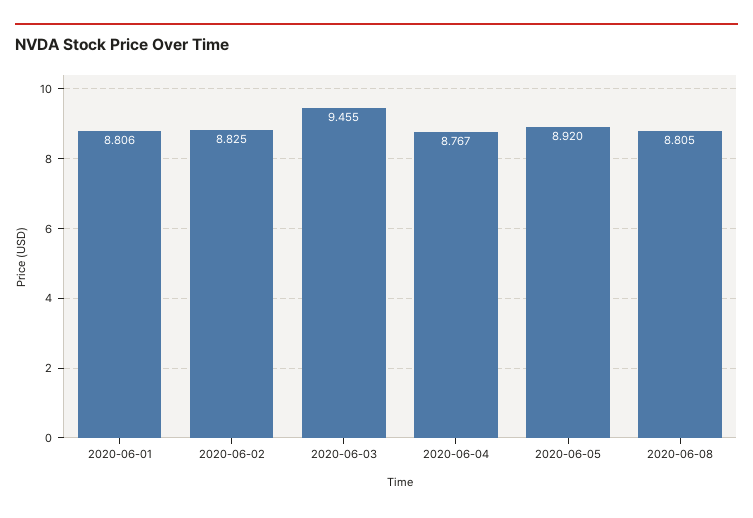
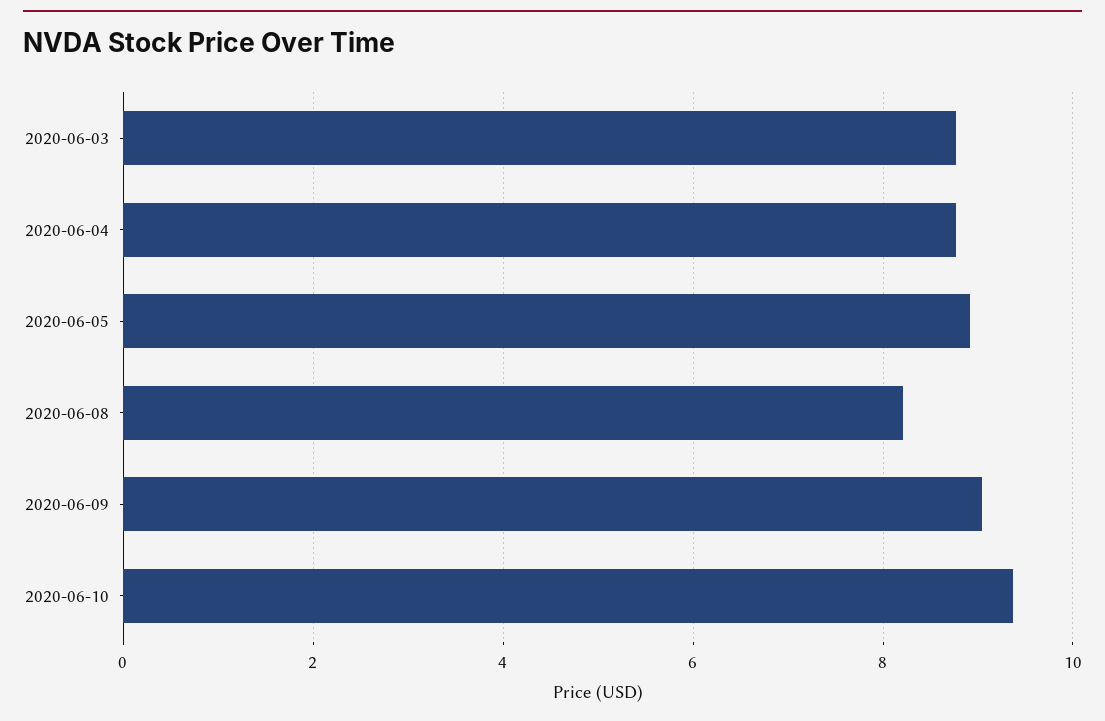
2020-06-01: 8.806 -> none
2020-06-02: 8.825 -> none
2020-06-03: 9.455 -> 8.8
2020-06-08: 8.805 -> 8.2
2020-06-09: none -> 9
2020-06-10: none -> 9.4

